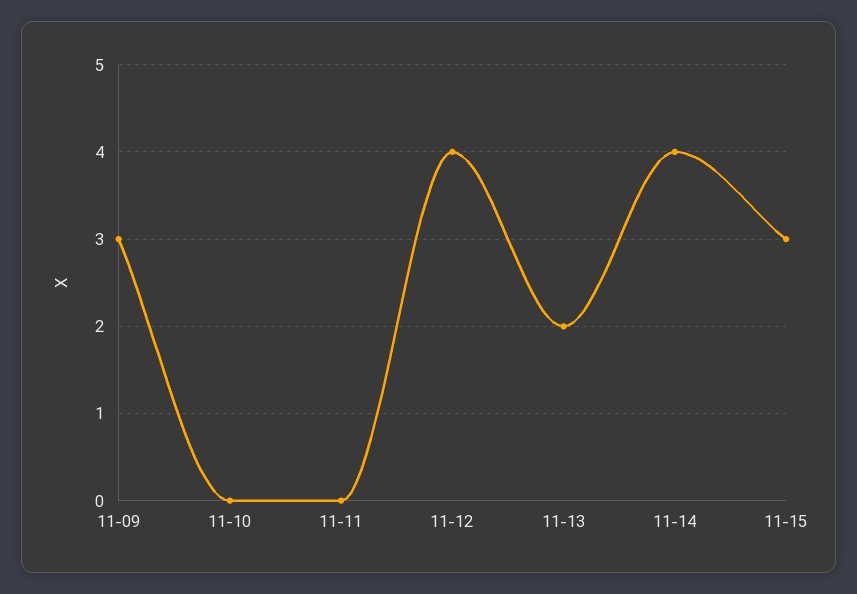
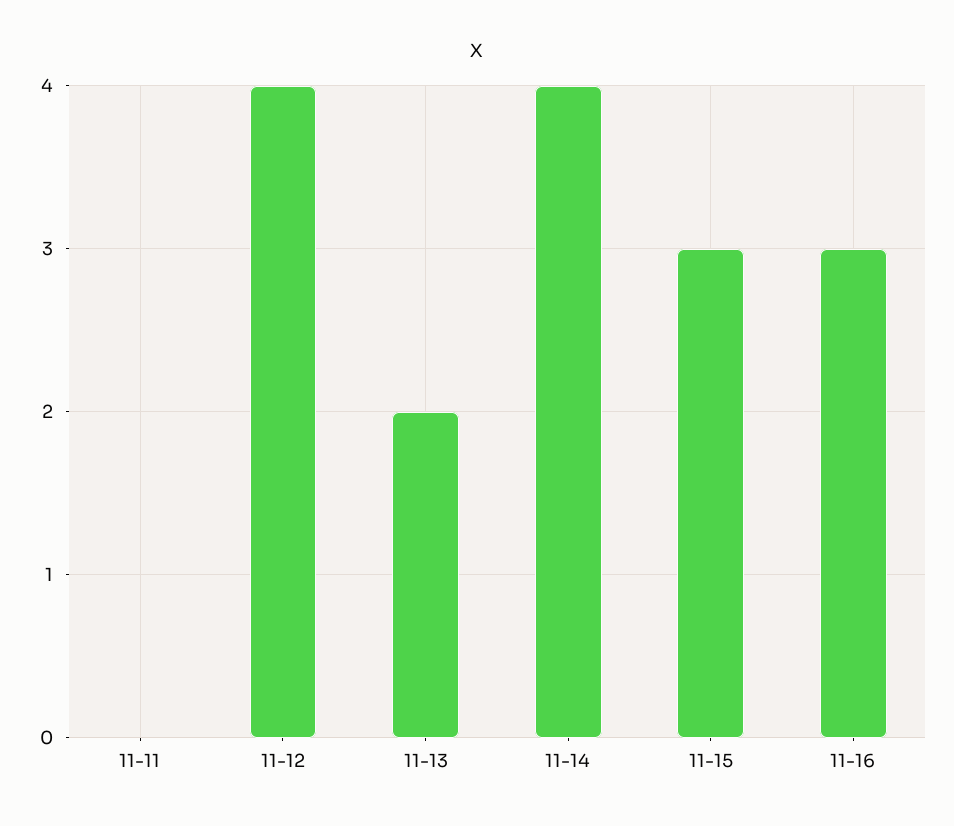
11-09: 3 -> none
11-10: 0 -> none
11-16: none -> 3

